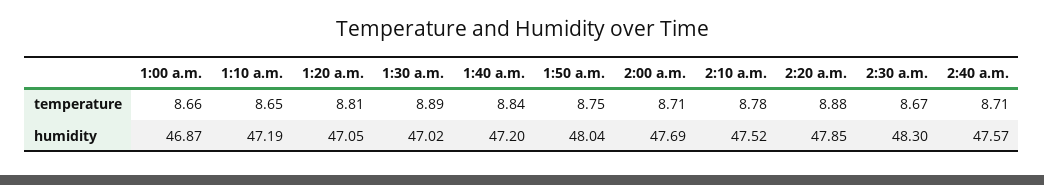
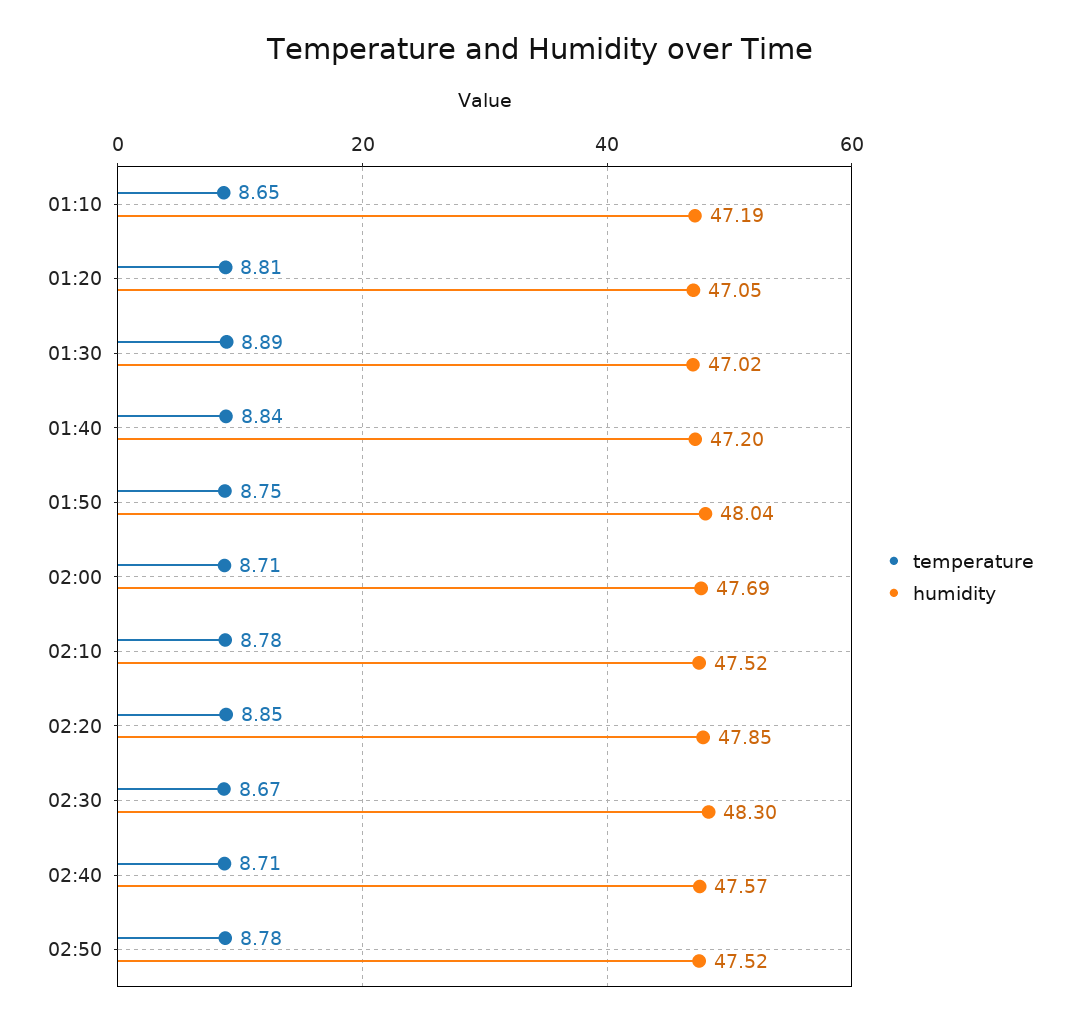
temperature, 1:00 a.m.: 8.66 -> none
temperature, 2:20 a.m.: 8.88 -> 8.85
humidity, 1:00 a.m.: 46.87 -> none
temperature, 02:50: none -> 8.78
humidity, 02:50: none -> 47.52

